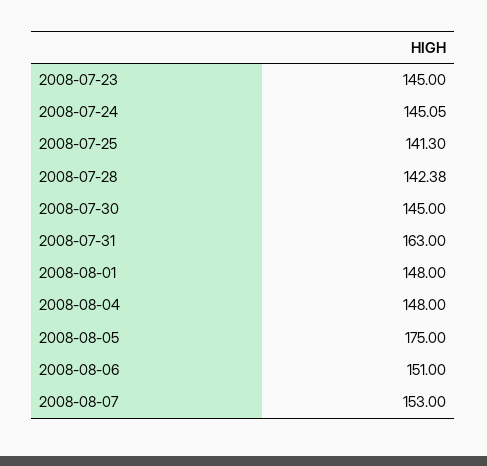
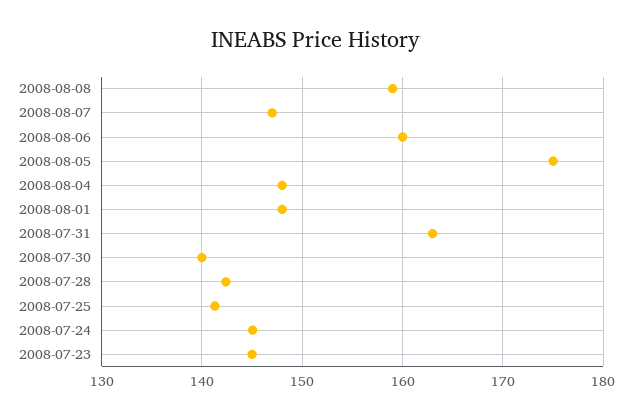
2008-07-30: 145 -> 140
2008-08-06: 151 -> 160
2008-08-07: 153 -> 147
2008-08-08: none -> 159

